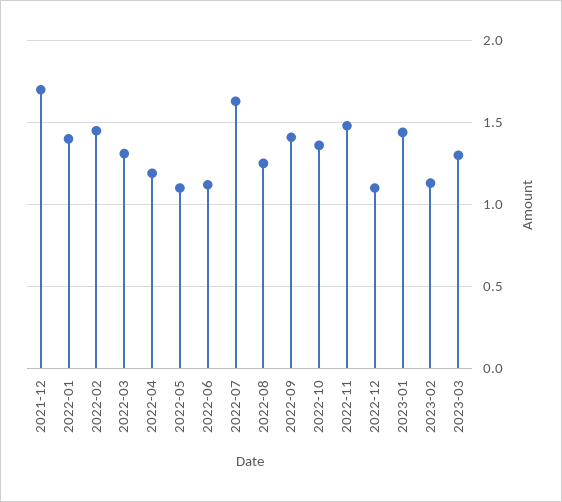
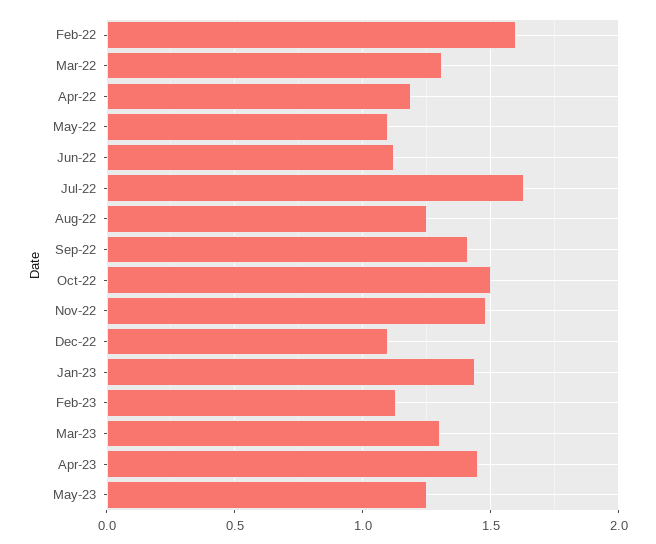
2021-12: 1.7 -> none
2022-01: 1.4 -> none
2022-02: 1.45 -> 1.6
2022-10: 1.35 -> 1.5
Apr-23: none -> 1.45
May-23: none -> 1.25

